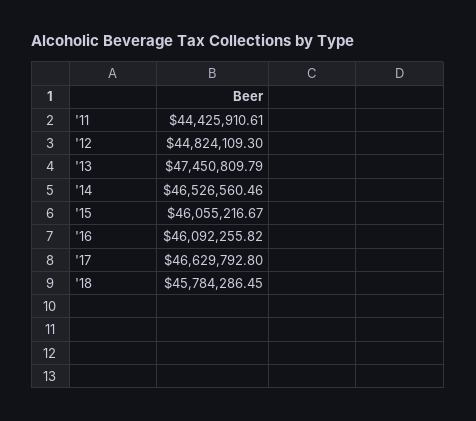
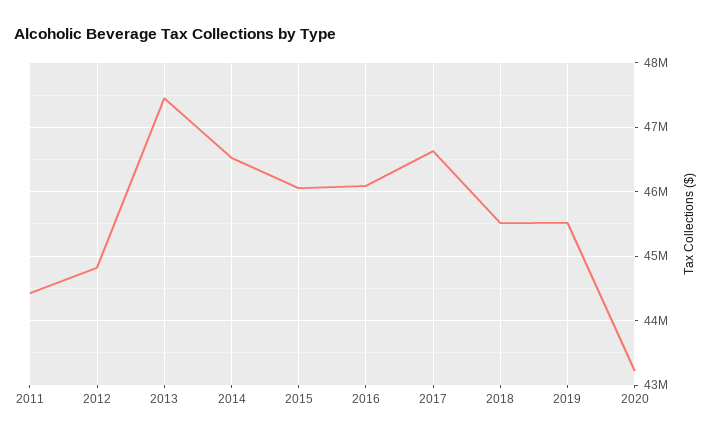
'18: 45784286.45 -> 45500000
2019: none -> 45500000
2020: none -> 43200000

